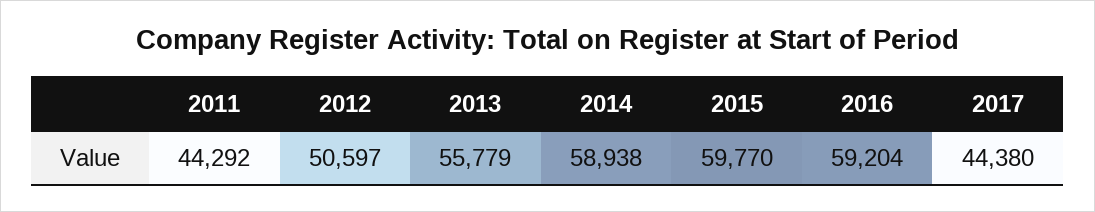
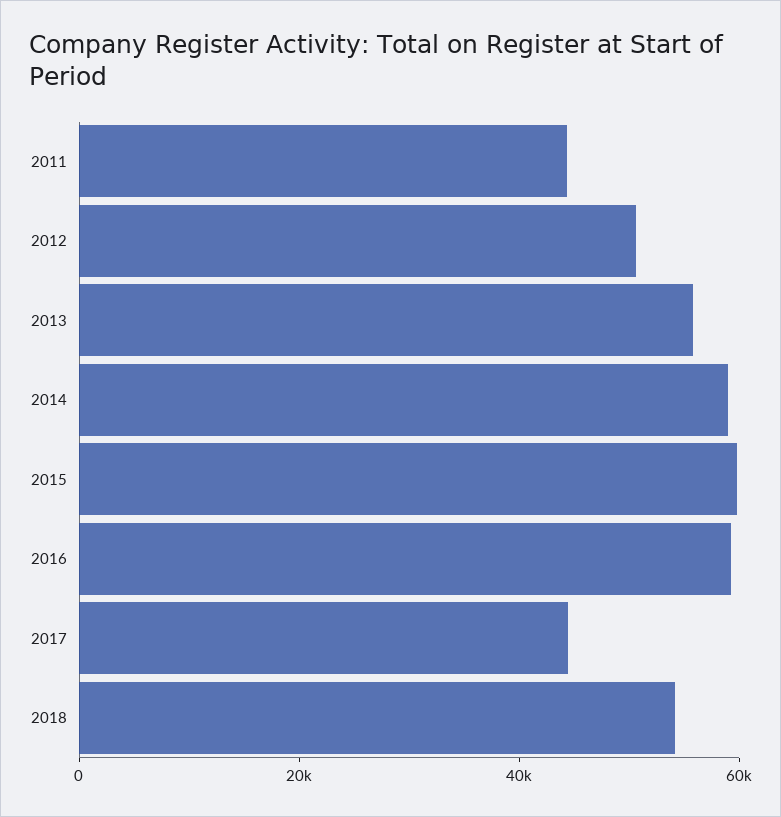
2018: none -> 55000

